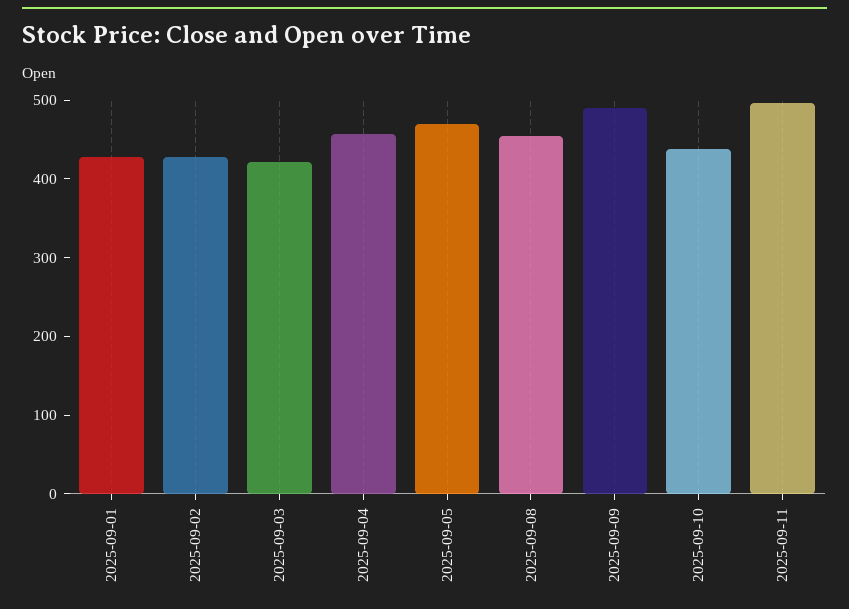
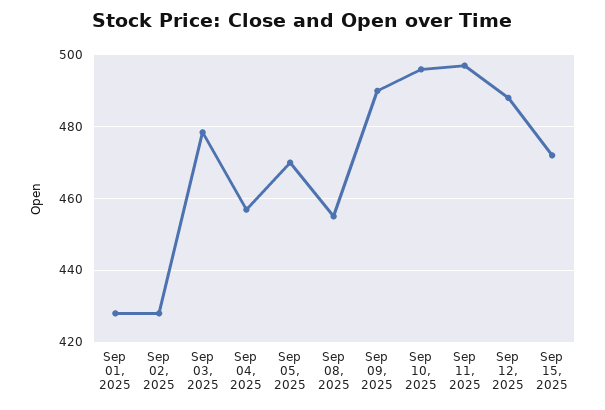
2025-09-03: 420 -> 478
2025-09-10: 440 -> 496
Sep 12, 2025: none -> 488
Sep 15, 2025: none -> 472

